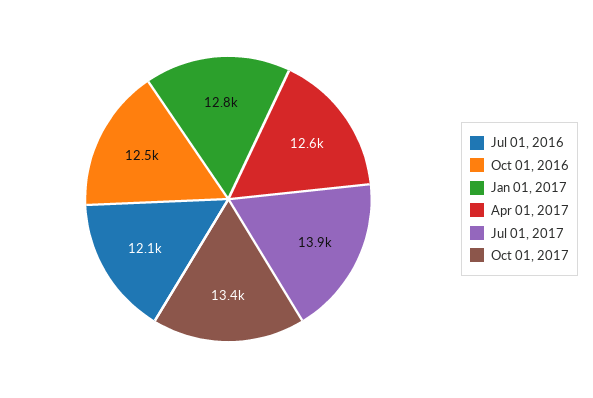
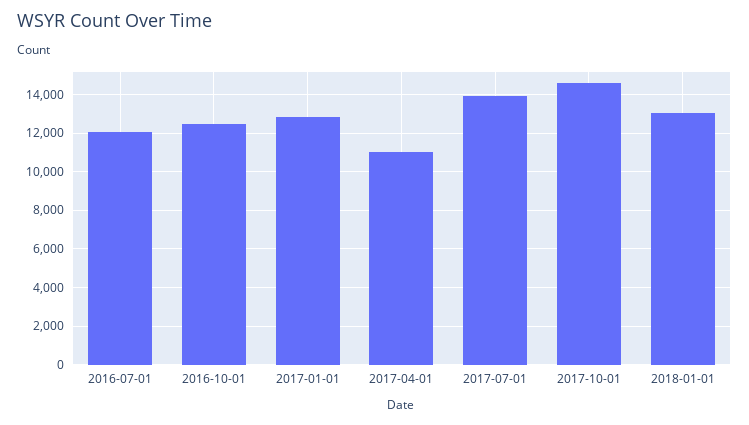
Apr 01, 2017: 12600 -> 11000
Oct 01, 2017: 13400 -> 14500
2018-01-01: none -> 13000

